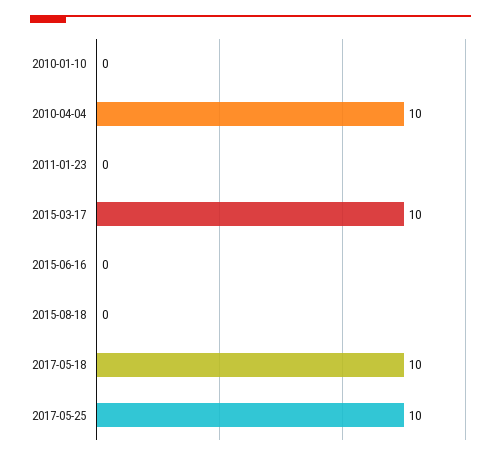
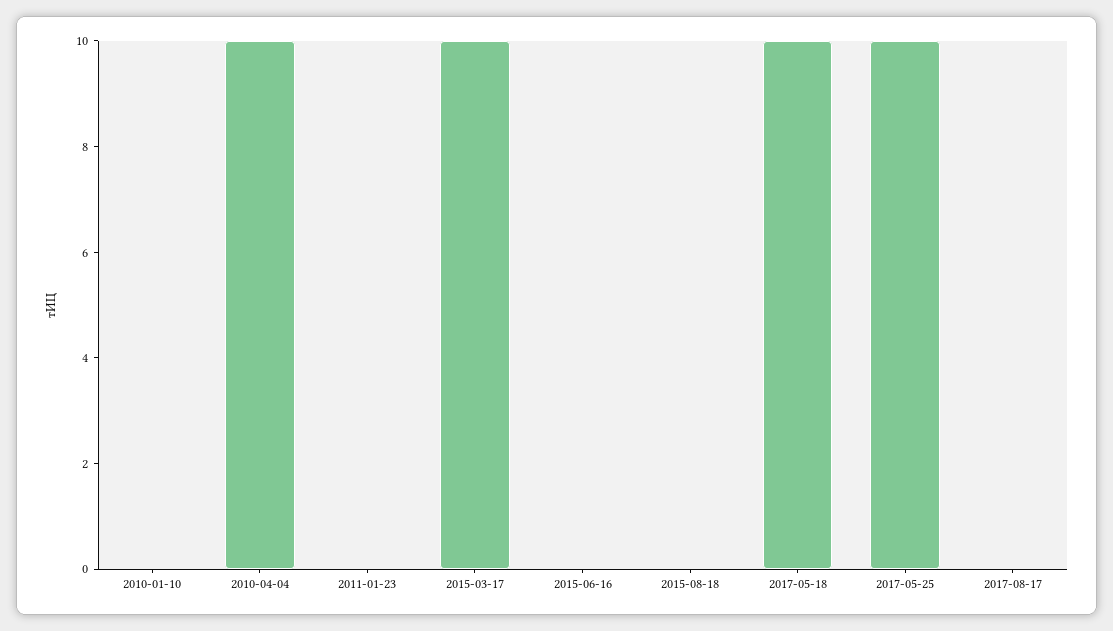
2017-08-17: none -> 0

